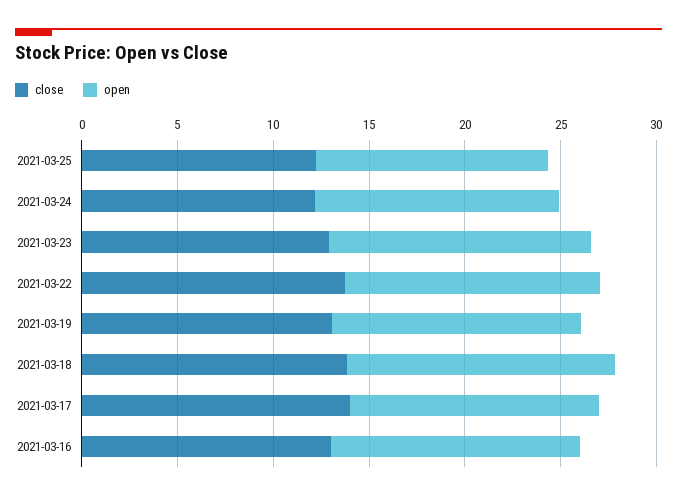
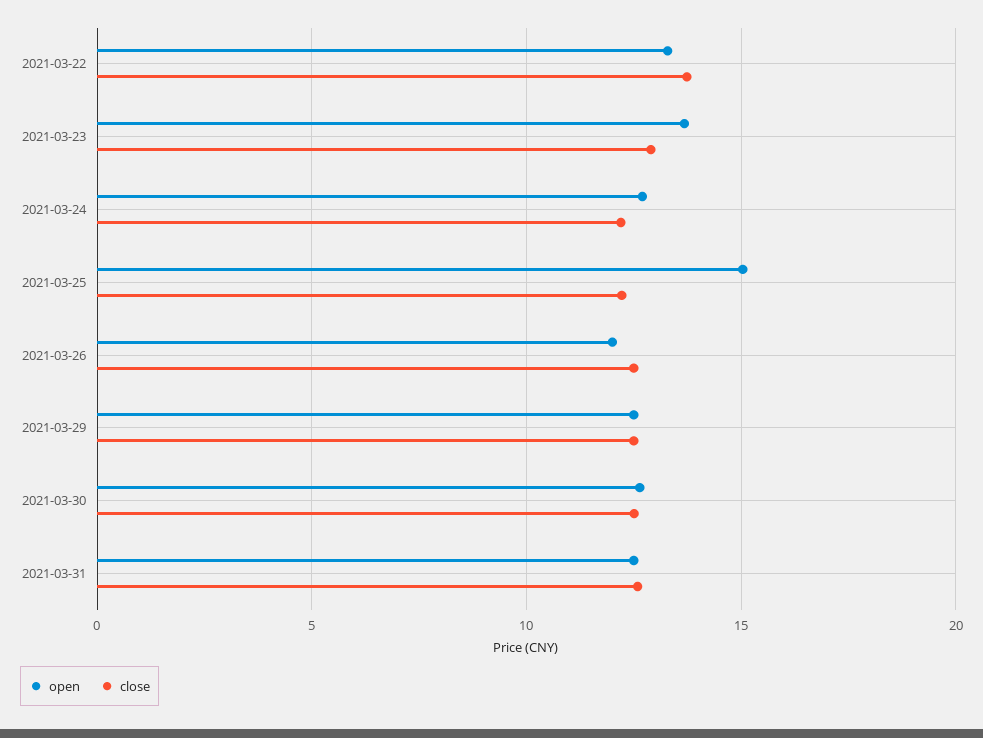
open, 2021-03-25: 12 -> 15
close, 2021-03-19: 13 -> none
open, 2021-03-19: 13 -> none
close, 2021-03-18: 14 -> none
open, 2021-03-18: 14 -> none
close, 2021-03-17: 14 -> none
open, 2021-03-17: 13 -> none
close, 2021-03-16: 13 -> none
open, 2021-03-16: 13 -> none
open, 2021-03-26: none -> 12
close, 2021-03-26: none -> 12.5
open, 2021-03-29: none -> 12.5
close, 2021-03-29: none -> 12.5
open, 2021-03-30: none -> 12.5
close, 2021-03-30: none -> 12.5
open, 2021-03-31: none -> 12.5
close, 2021-03-31: none -> 12.5

